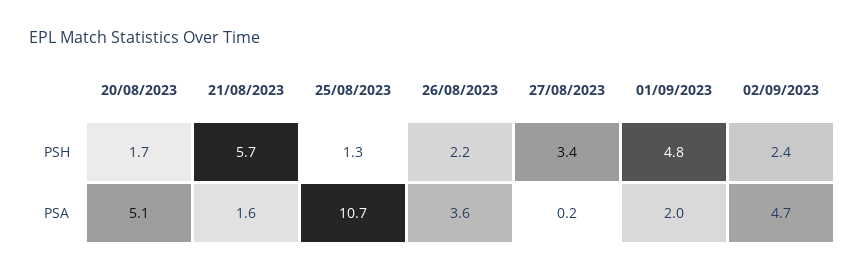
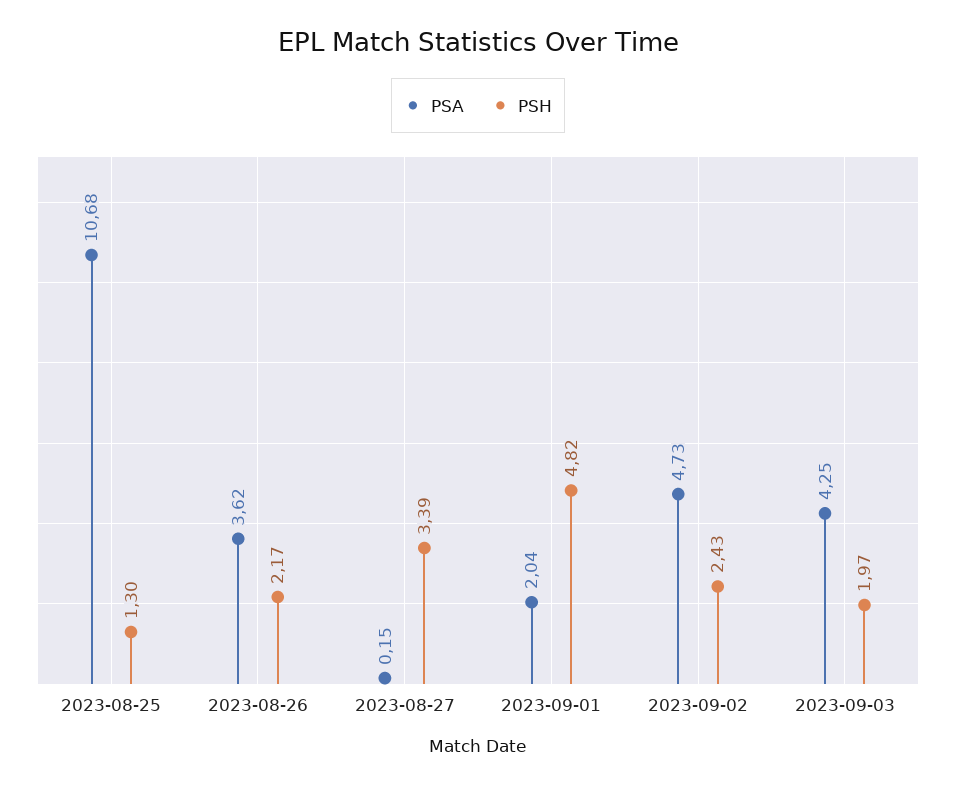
PSH, 20/08/2023: 1.7 -> none
PSH, 21/08/2023: 5.7 -> none
PSA, 20/08/2023: 5.1 -> none
PSA, 21/08/2023: 1.6 -> none
PSA, 2023-09-03: none -> 4.25
PSH, 2023-09-03: none -> 1.97

